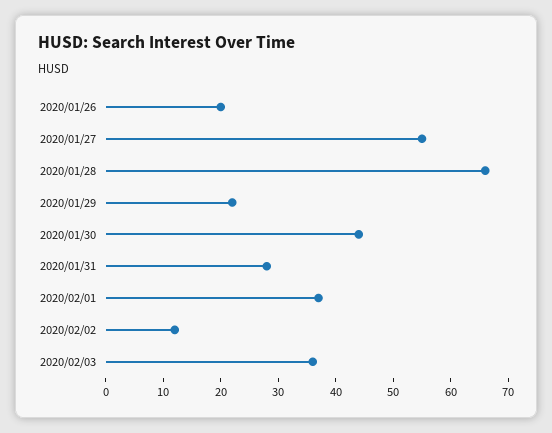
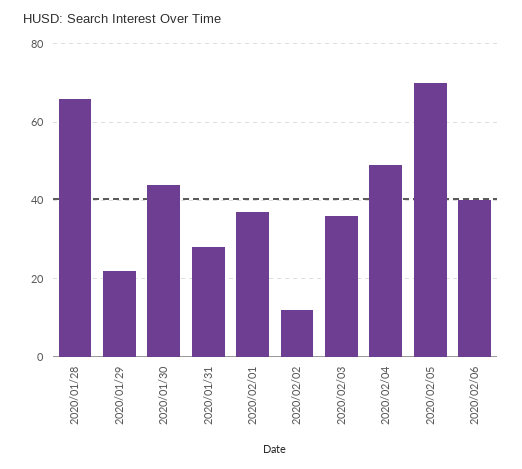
2020/01/26: 20 -> none
2020/01/27: 55 -> none
2020/02/04: none -> 50
2020/02/05: none -> 70
2020/02/06: none -> 40

